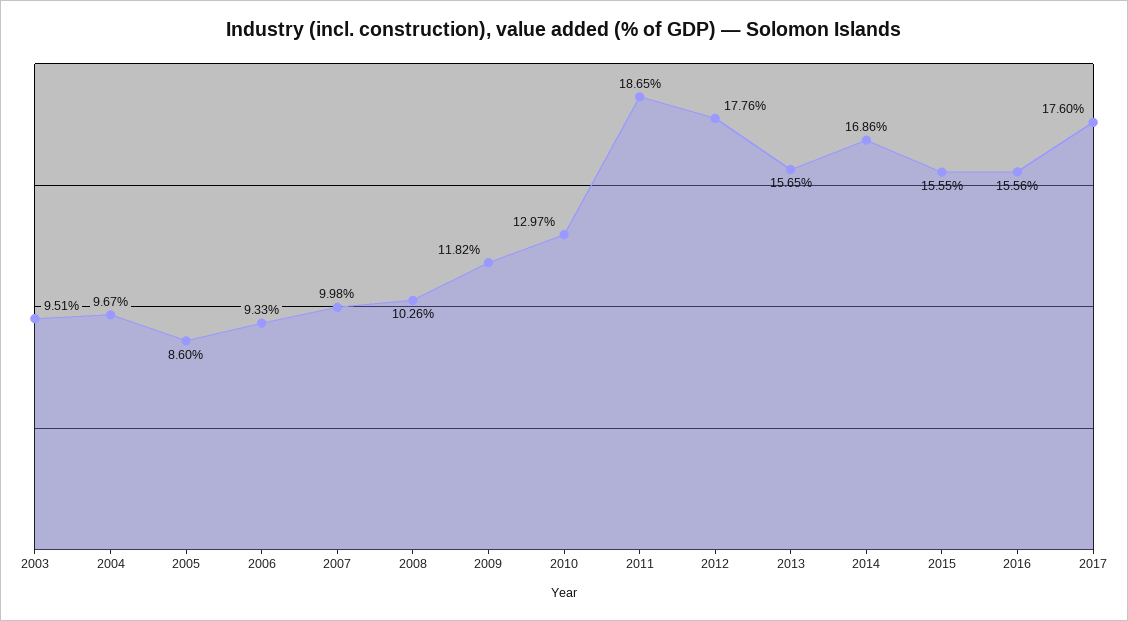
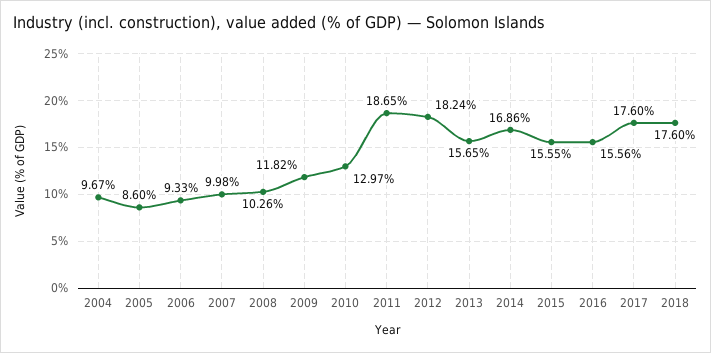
2003: 9.51 -> none
2012: 17.76 -> 18.24
2018: none -> 17.6

